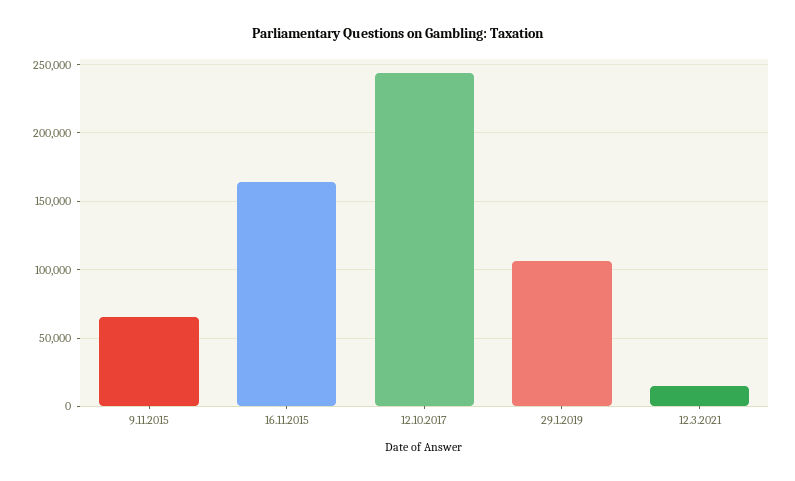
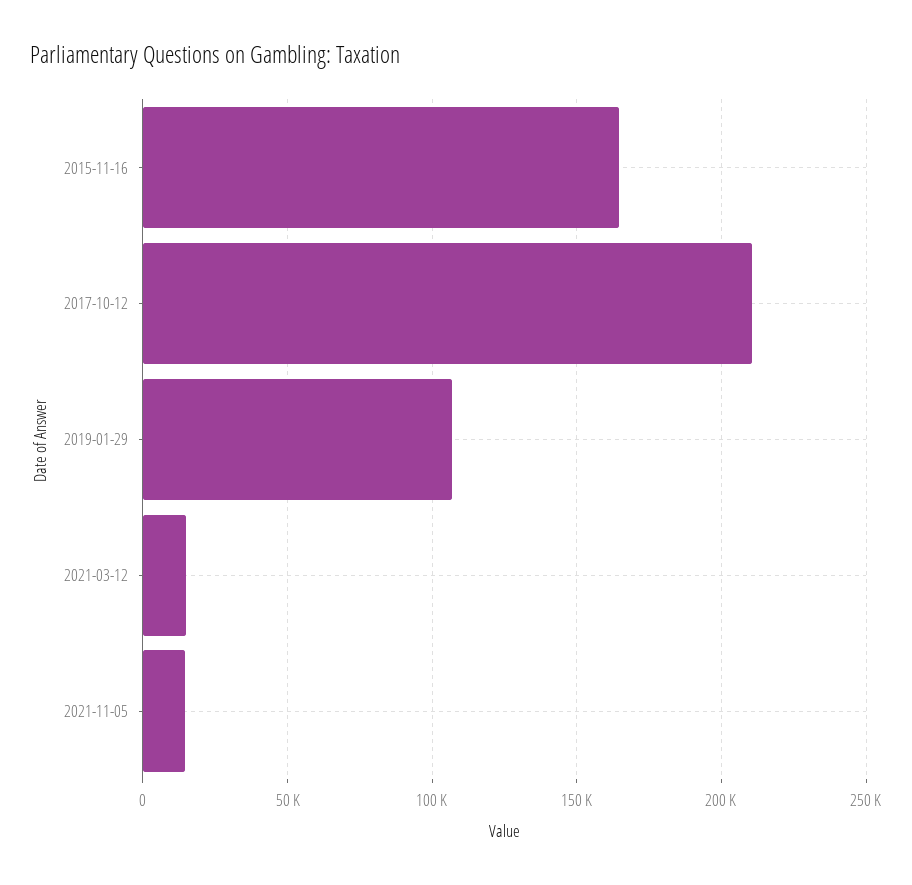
9.11.2015: 65000 -> none
12.10.2017: 245000 -> 210000
2021-11-05: none -> 15000

